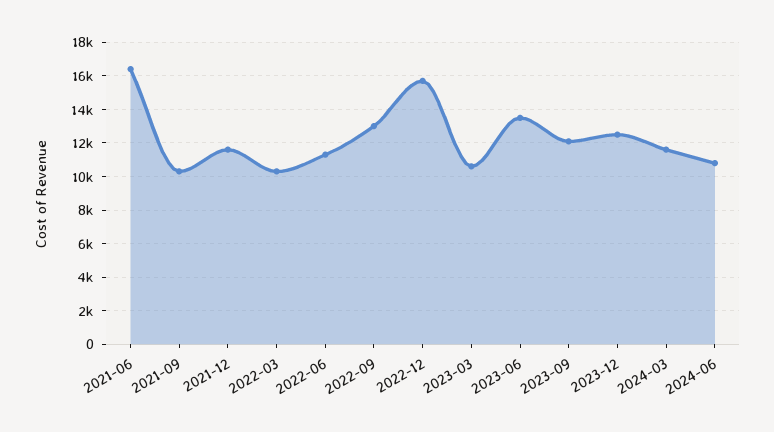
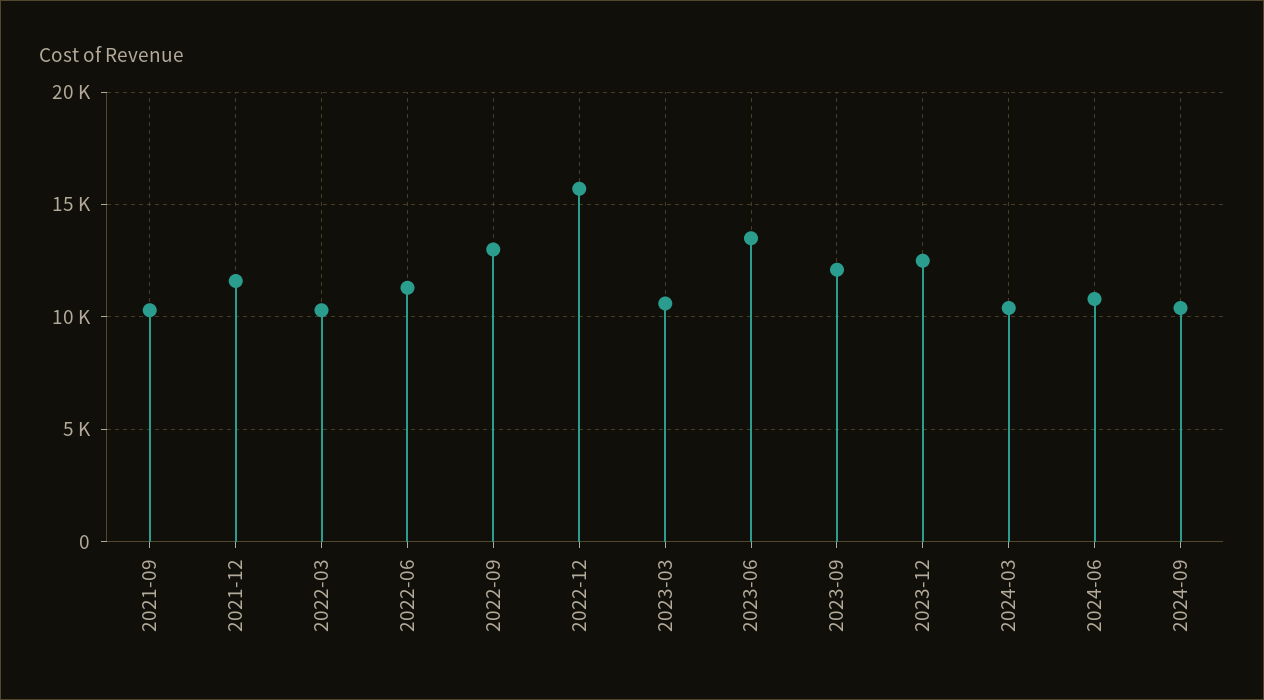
2021-06: 16500 -> none
2024-03: 11500 -> 10500
2024-09: none -> 10500

